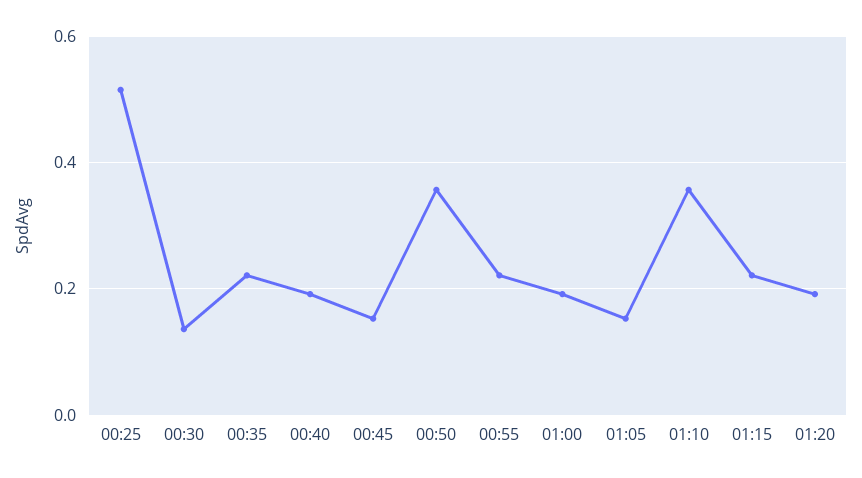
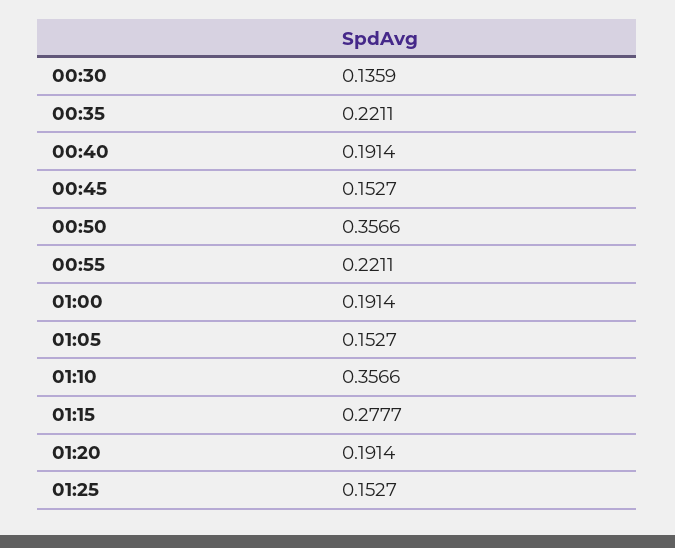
00:25: 0.52 -> none
01:15: 0.22 -> 0.2777
01:25: none -> 0.1527

